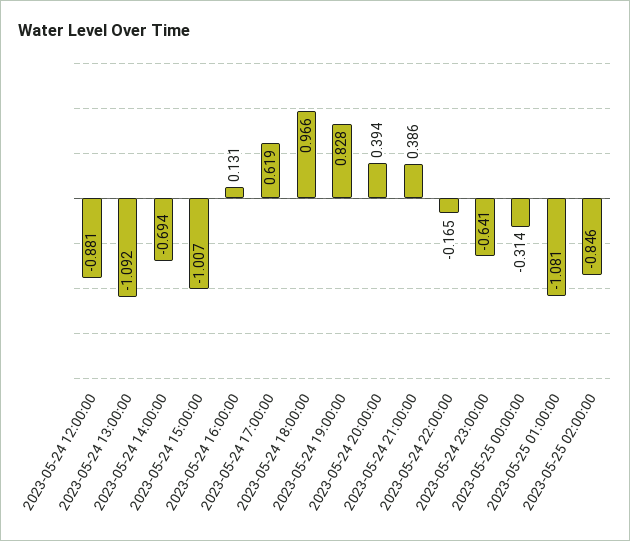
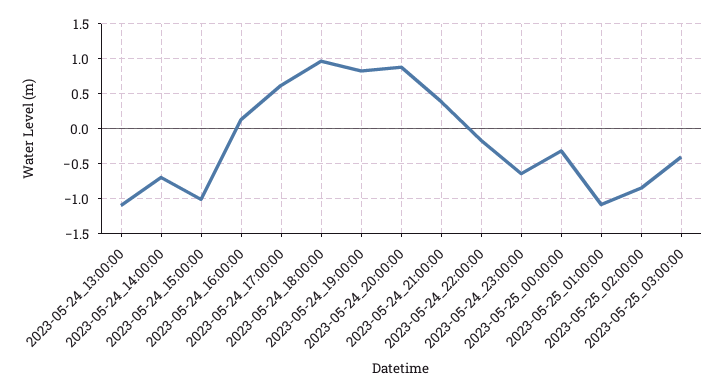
2023-05-24 12:00:00: -0.881 -> none
2023-05-24 20:00:00: 0.394 -> 0.9
2023-05-25_03:00:00: none -> -0.4

